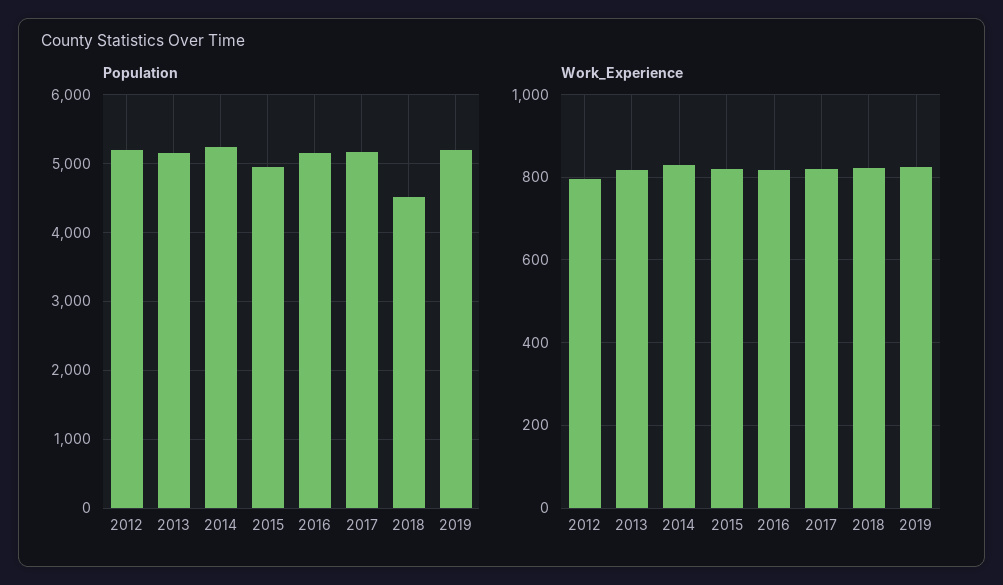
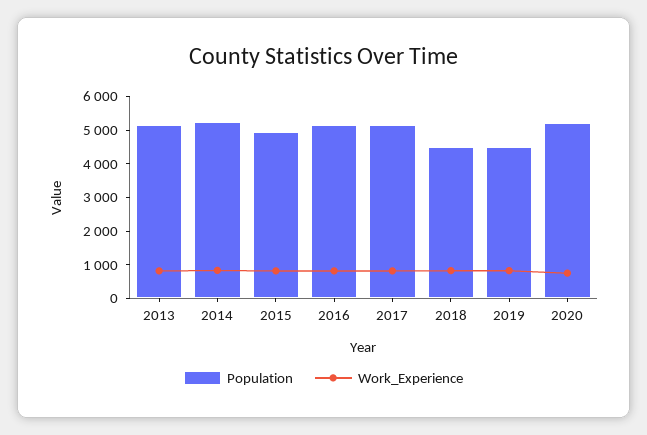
Population, 2012: 5200 -> none
Population, 2019: 5200 -> 4500
Work_Experience, 2012: 800 -> none
Population, 2020: none -> 5250
Work_Experience, 2020: none -> 750

